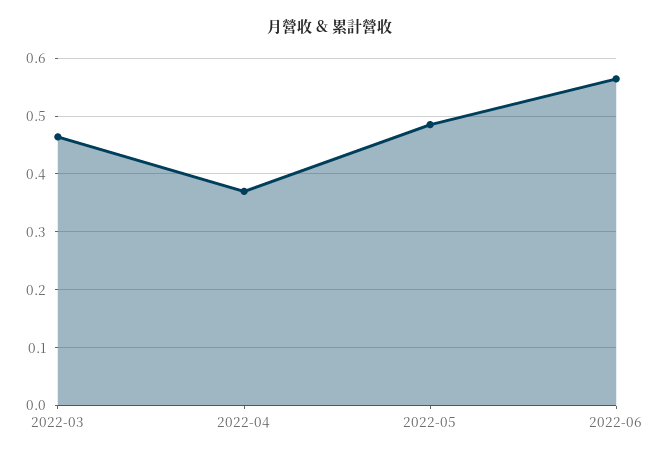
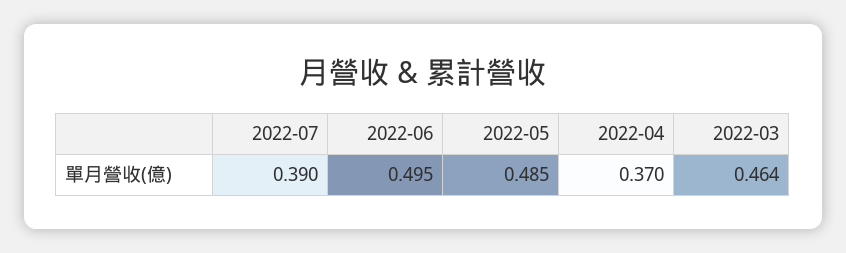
2022-06: 0.56 -> 0.495
2022-07: none -> 0.39

